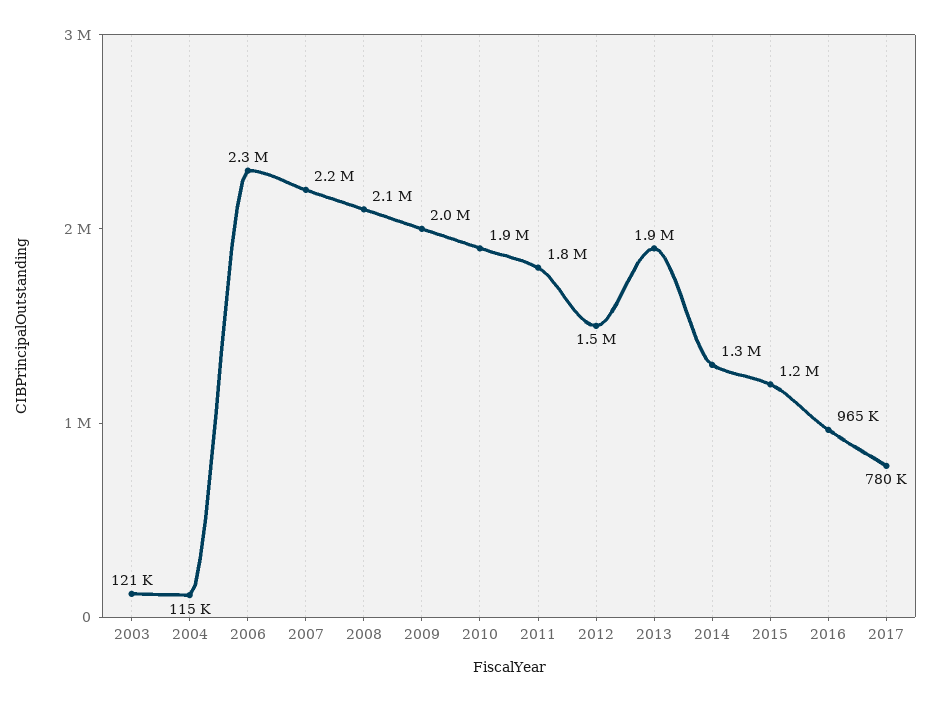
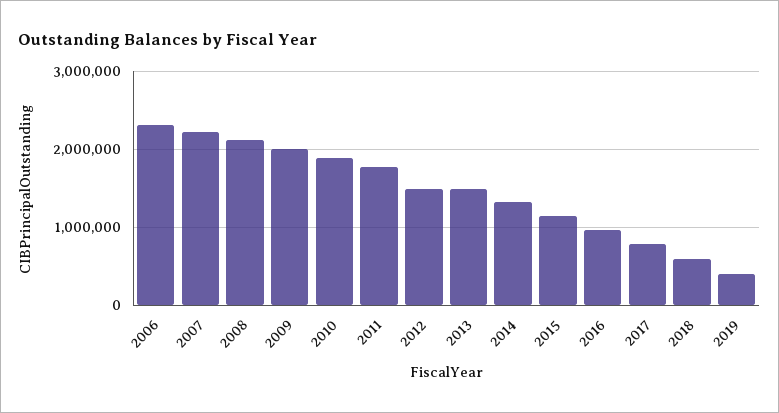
2003: 121000 -> none
2004: 115000 -> none
2013: 1900000 -> 1500000
2018: none -> 600000
2019: none -> 400000

